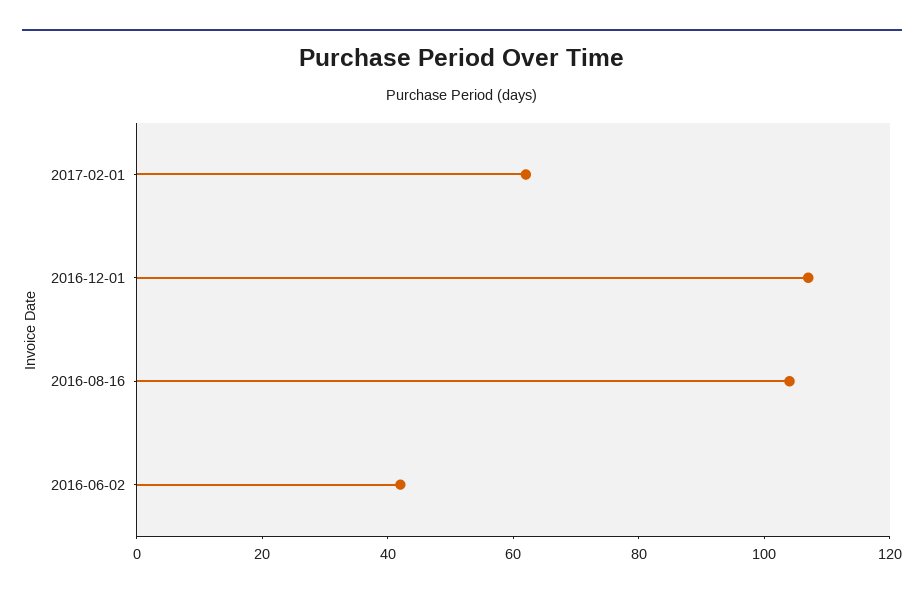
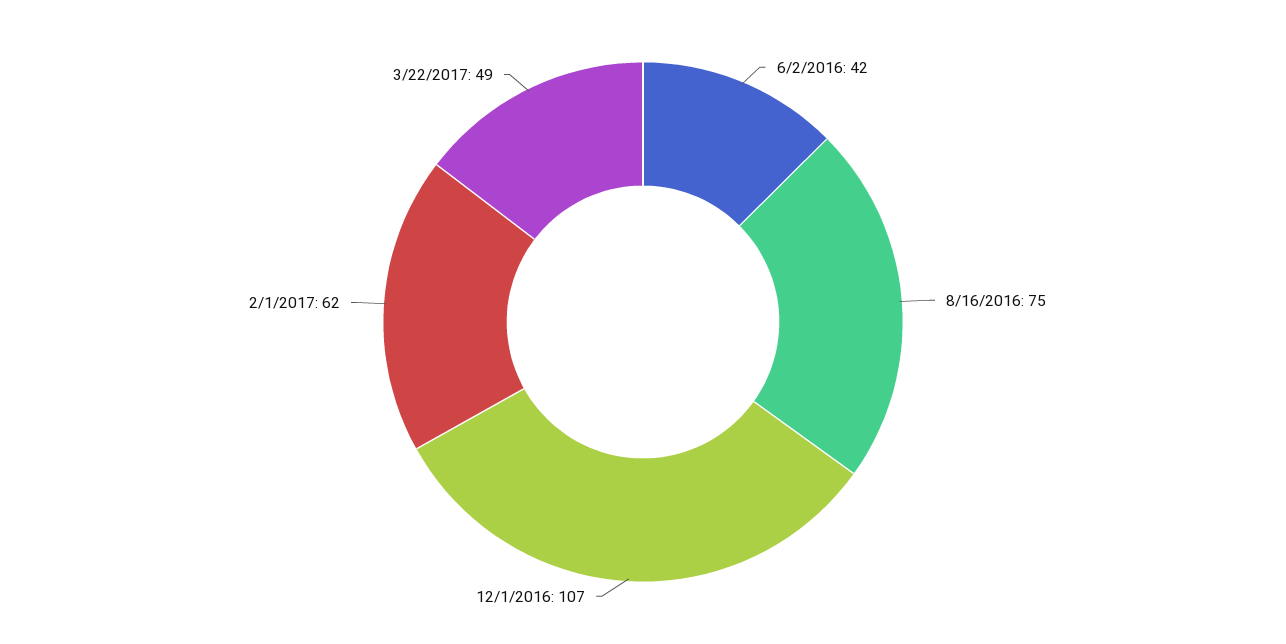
2016-08-16: 105 -> 75
3/22/2017: none -> 49

